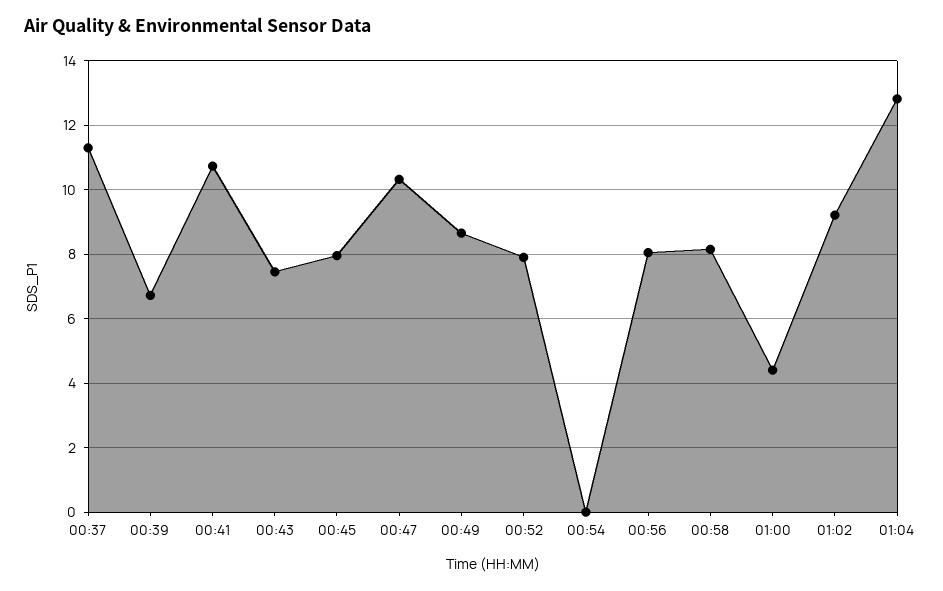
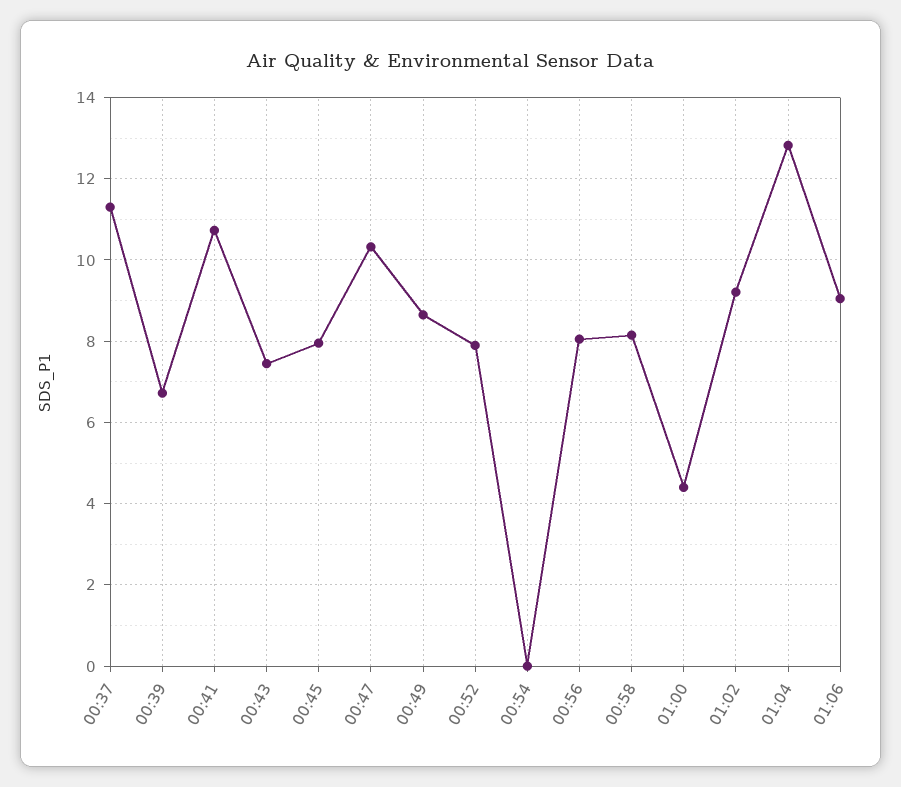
01:06: none -> 9

